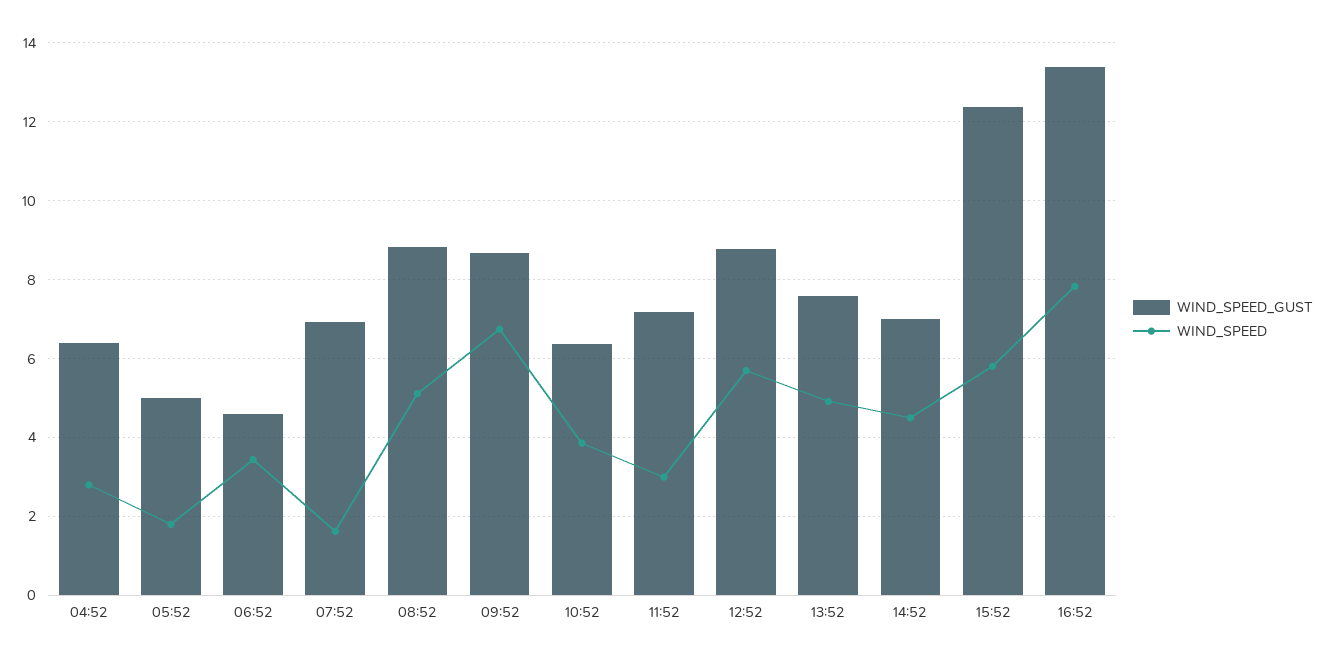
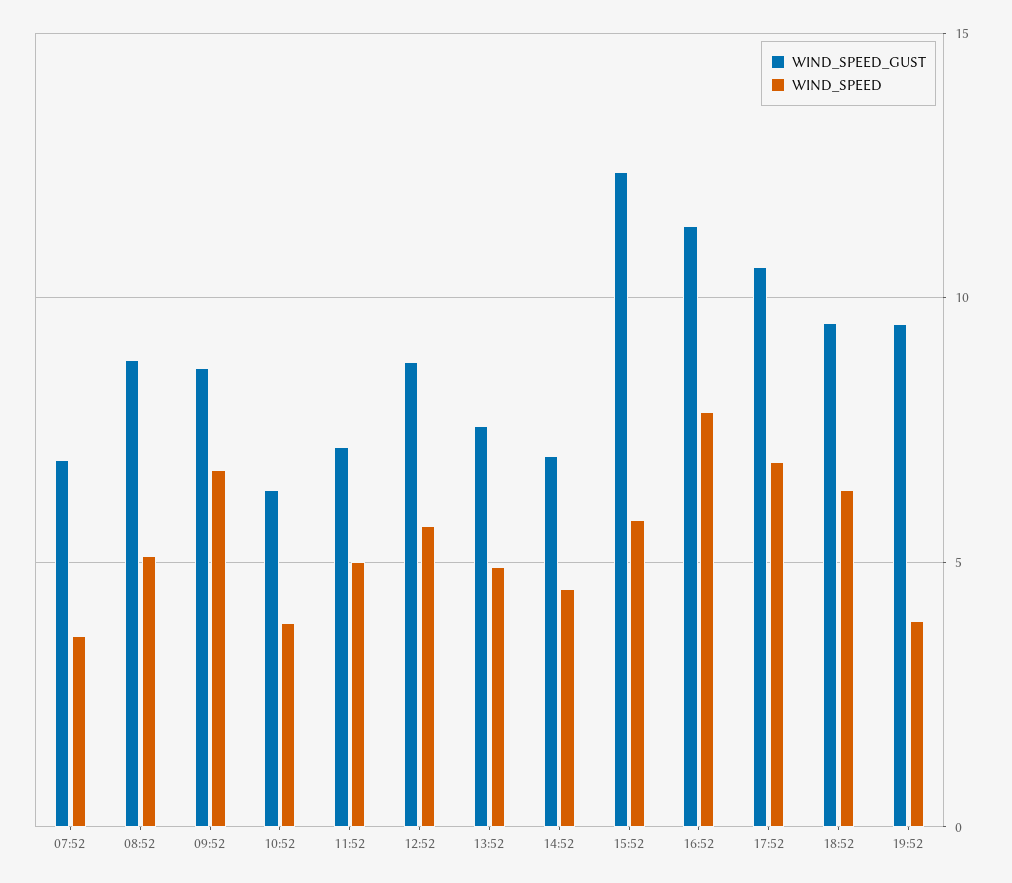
WIND_SPEED_GUST, 04:52: 6.4 -> none
WIND_SPEED, 04:52: 2.8 -> none
WIND_SPEED_GUST, 05:52: 5 -> none
WIND_SPEED, 05:52: 1.8 -> none
WIND_SPEED_GUST, 06:52: 4.6 -> none
WIND_SPEED, 06:52: 3.4 -> none
WIND_SPEED, 07:52: 1.6 -> 3.5
WIND_SPEED, 11:52: 3 -> 5
WIND_SPEED_GUST, 16:52: 13.4 -> 11.5
WIND_SPEED_GUST, 17:52: none -> 10.5
WIND_SPEED, 17:52: none -> 7
WIND_SPEED_GUST, 18:52: none -> 9.5
WIND_SPEED, 18:52: none -> 6.5
WIND_SPEED_GUST, 19:52: none -> 9.5
WIND_SPEED, 19:52: none -> 4

